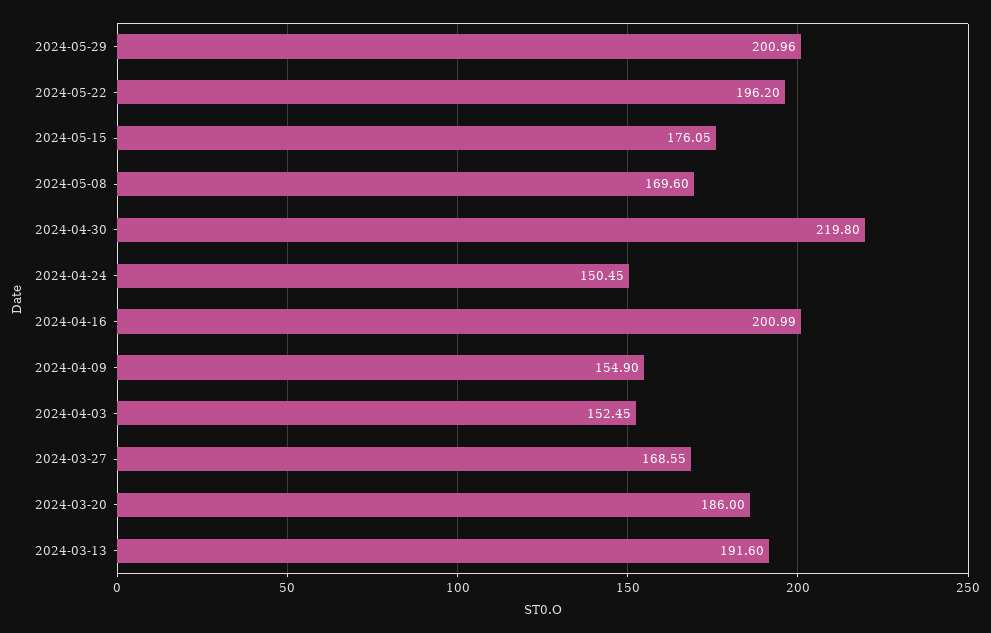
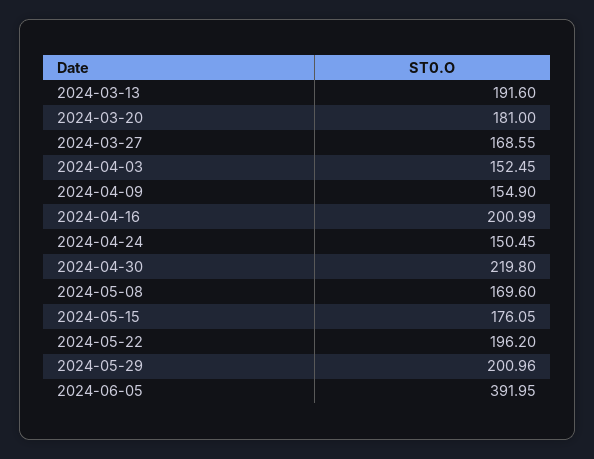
2024-03-20: 186 -> 181
2024-06-05: none -> 391.95

